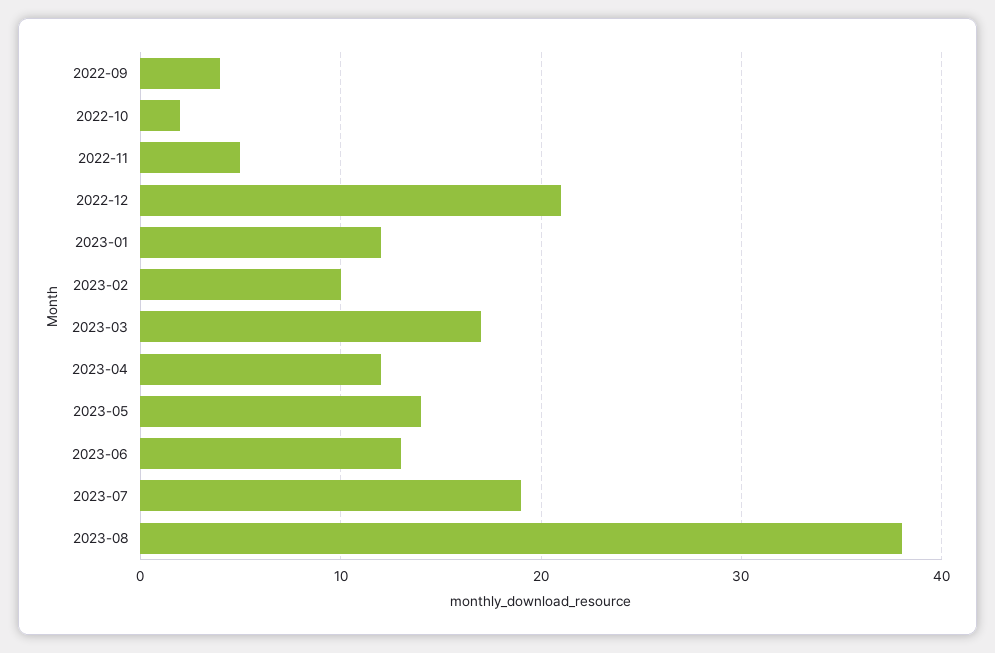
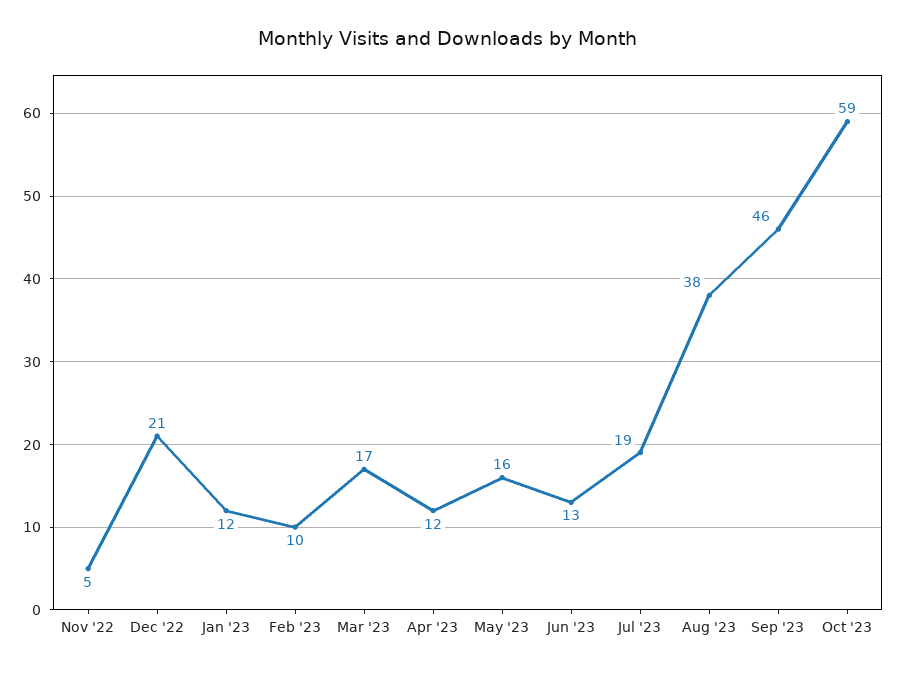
2022-09: 4 -> none
2022-10: 2 -> none
2023-05: 14 -> 16
Sep '23: none -> 46
Oct '23: none -> 59

